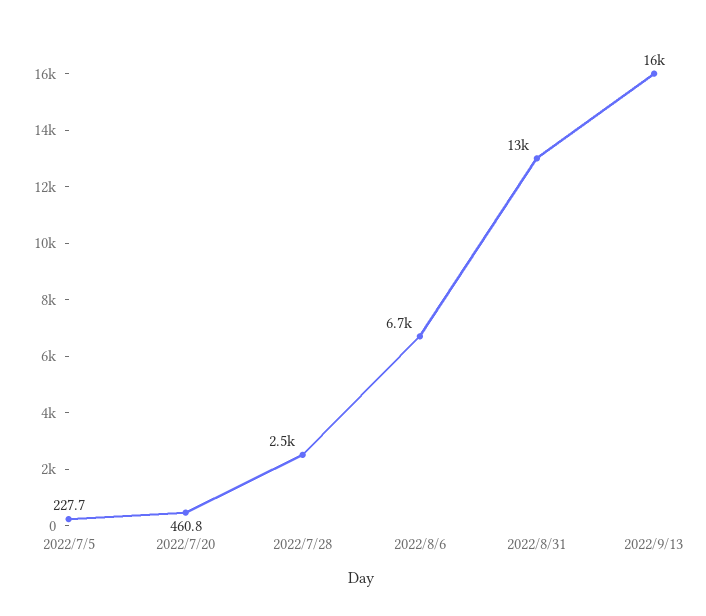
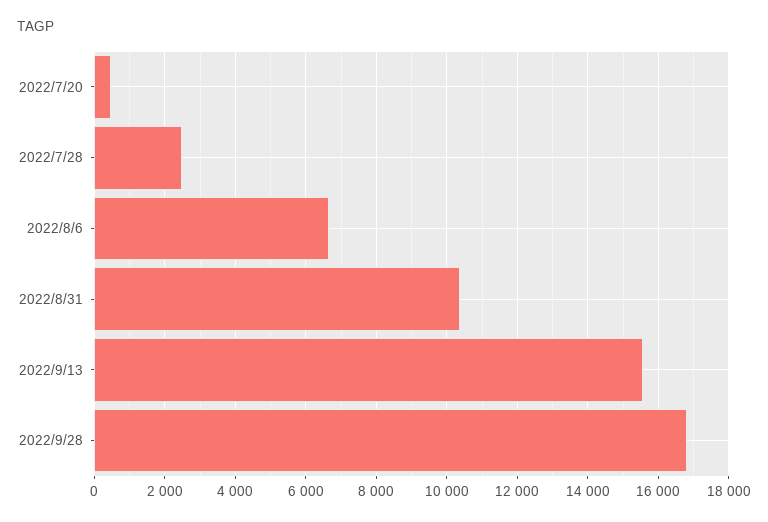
2022/7/5: 227.7 -> none
2022/8/31: 13000 -> 10400
2022/9/28: none -> 16800

